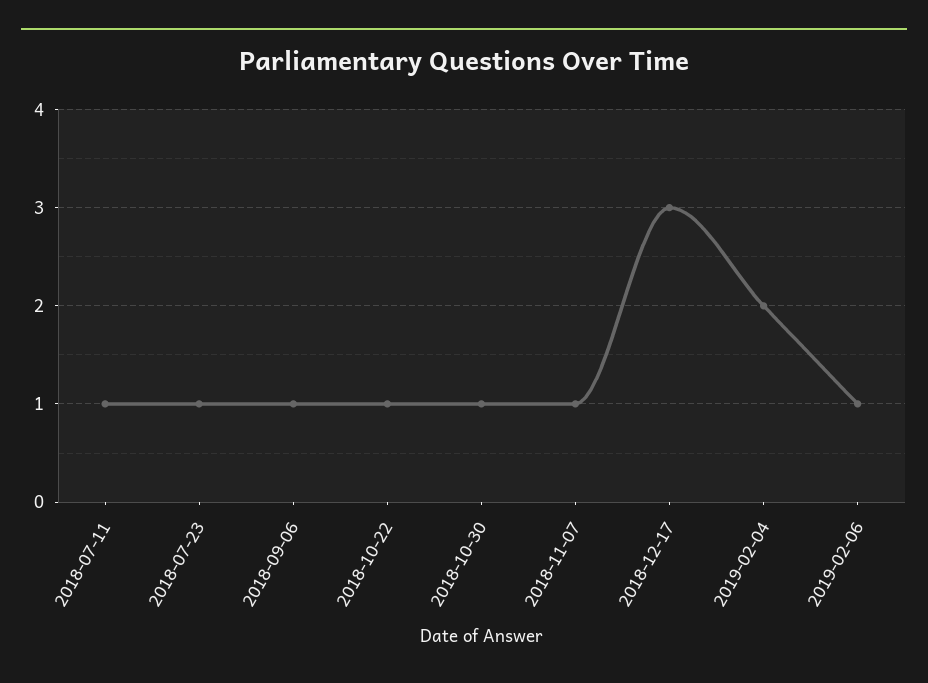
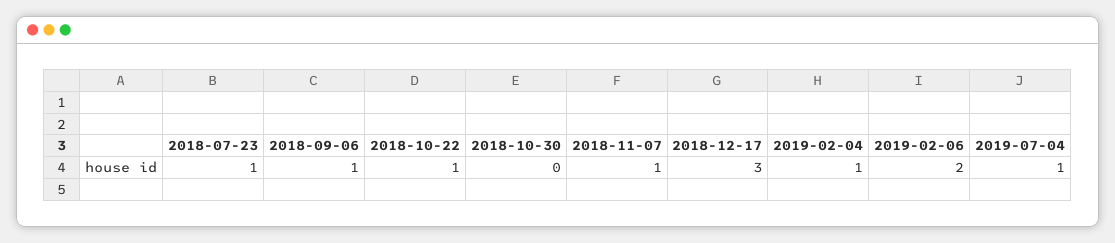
2018-07-11: 1 -> none
2018-10-30: 1 -> 0
2019-02-04: 2 -> 1
2019-02-06: 1 -> 2
2019-07-04: none -> 1

